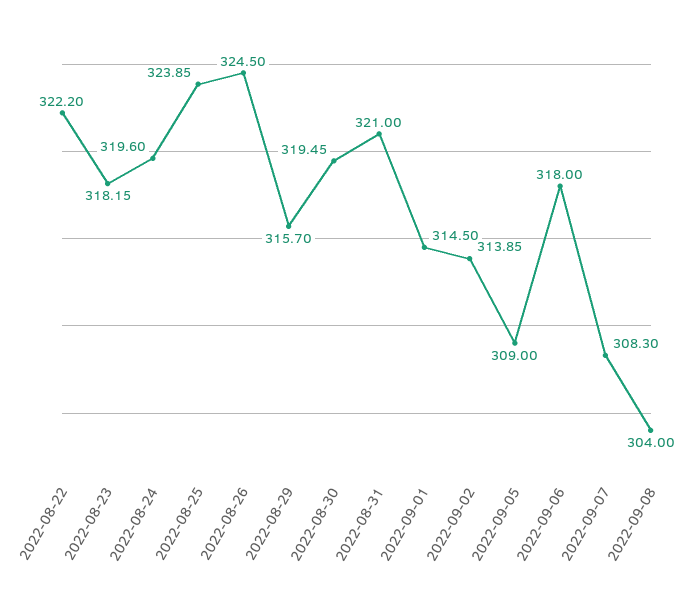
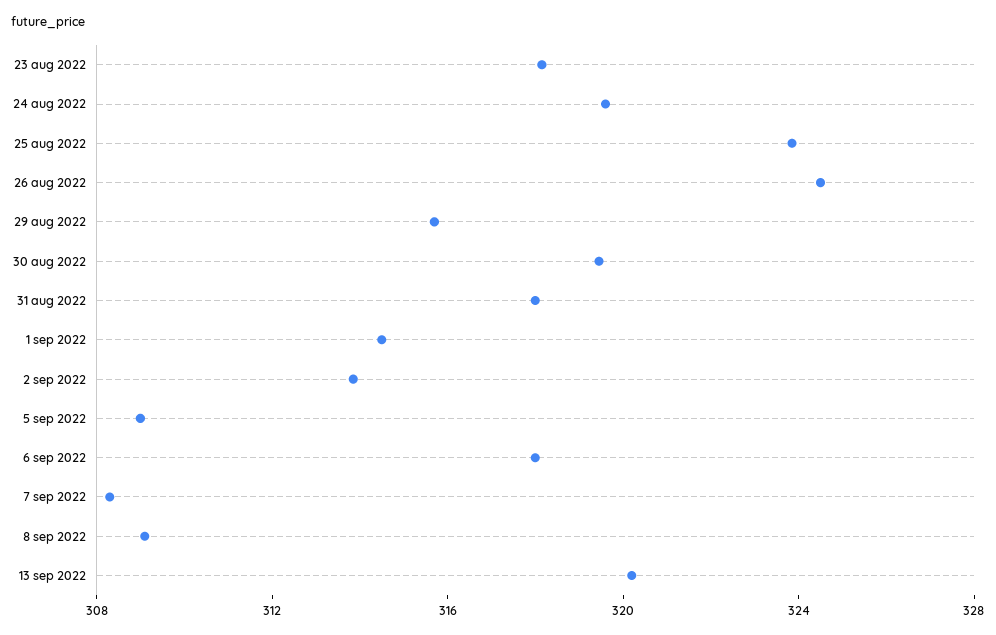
2022-08-22: 322.2 -> none
2022-08-31: 321 -> 318
2022-09-08: 304 -> 309
13 sep 2022: none -> 320

